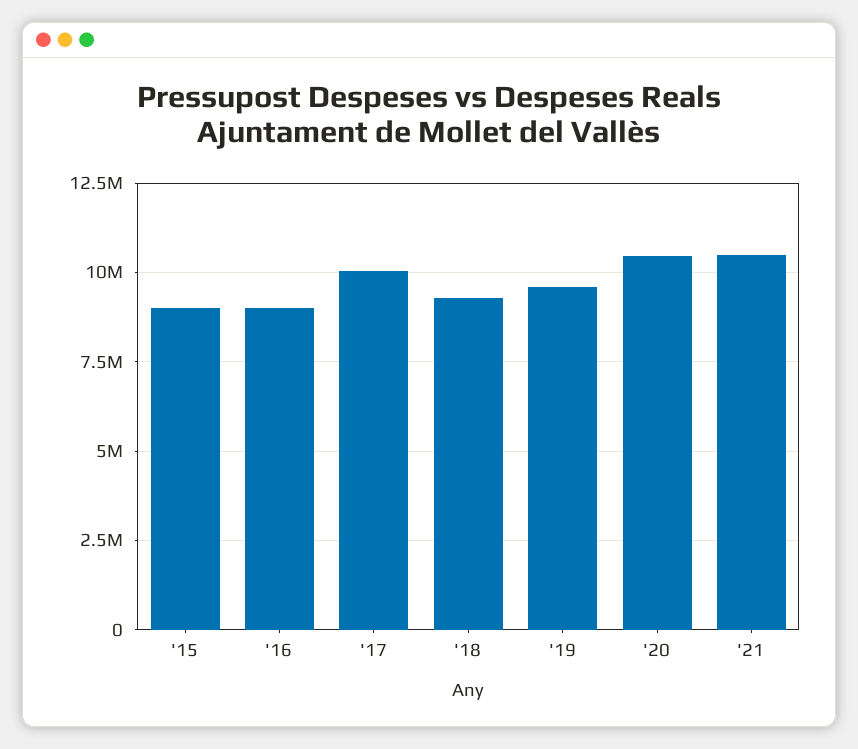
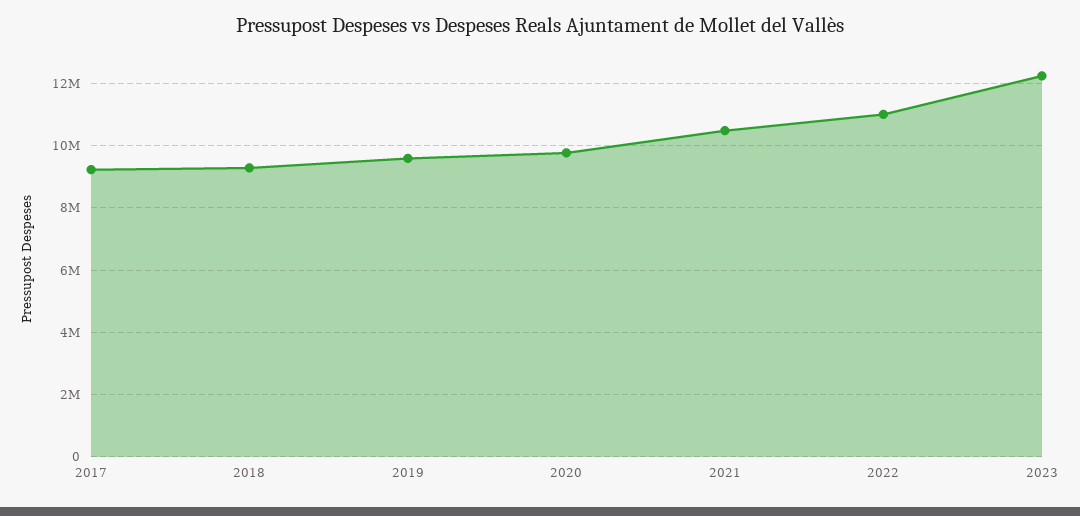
'15: 9000000 -> none
'16: 9000000 -> none
'17: 10000000 -> 9200000
'20: 10500000 -> 9800000
2022: none -> 11000000
2023: none -> 12200000

